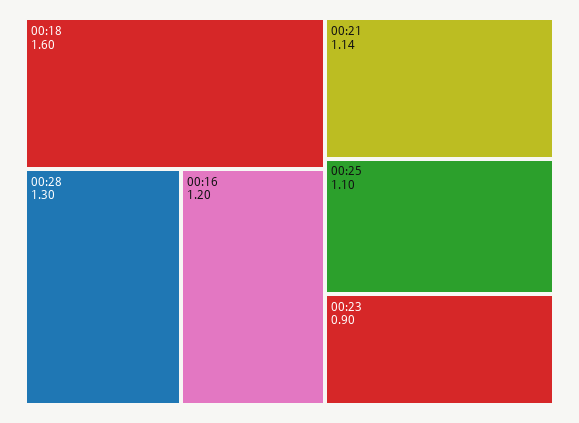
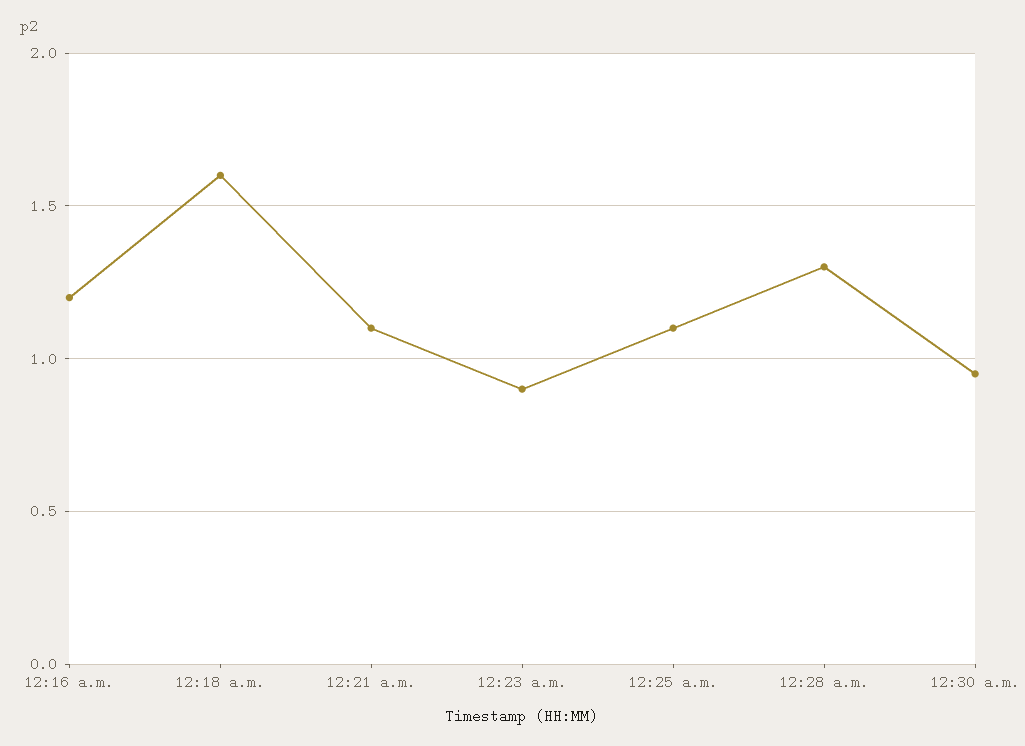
00:21: 1.14 -> 1.1
12:30 a.m.: none -> 0.95

